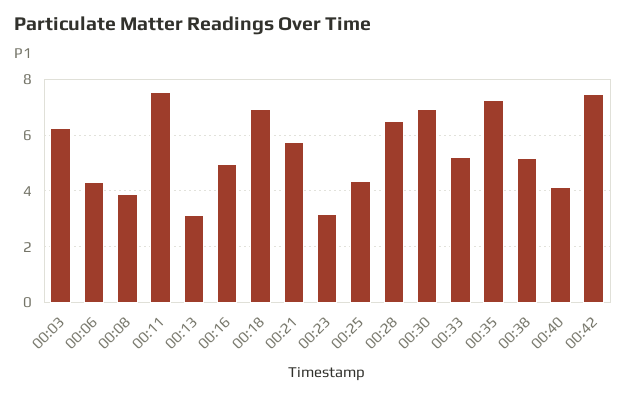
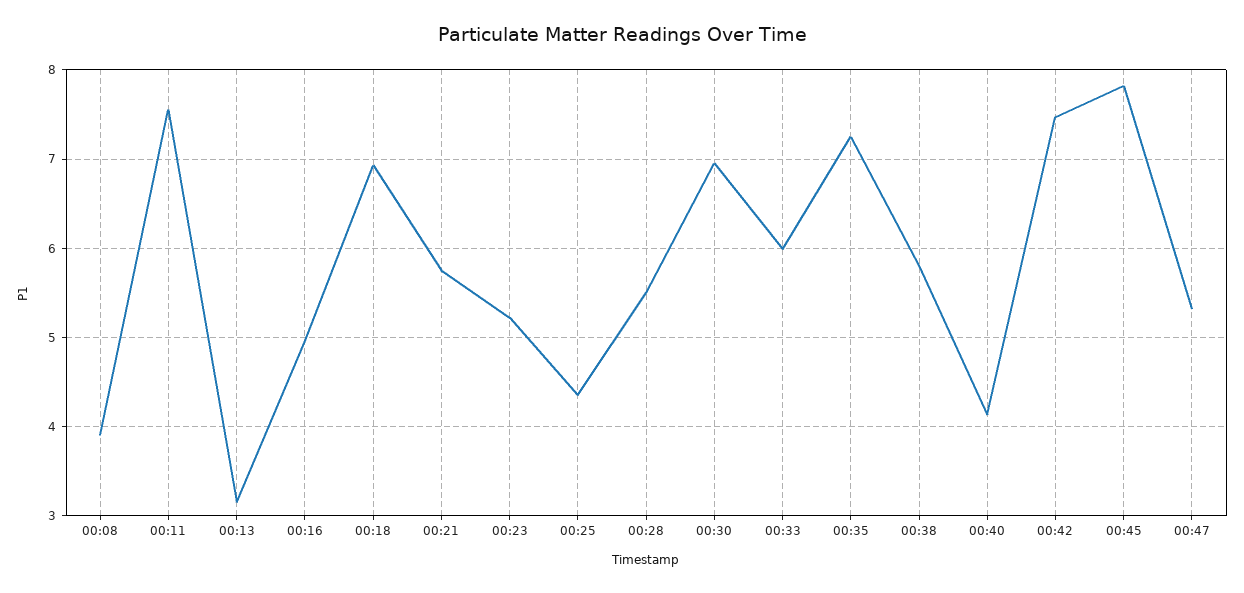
00:03: 6.25 -> none
00:06: 4.25 -> none
00:23: 3.25 -> 5.2
00:28: 6.5 -> 5.5
00:33: 5.25 -> 6
00:38: 5.25 -> 5.8
00:45: none -> 7.8
00:47: none -> 5.3

